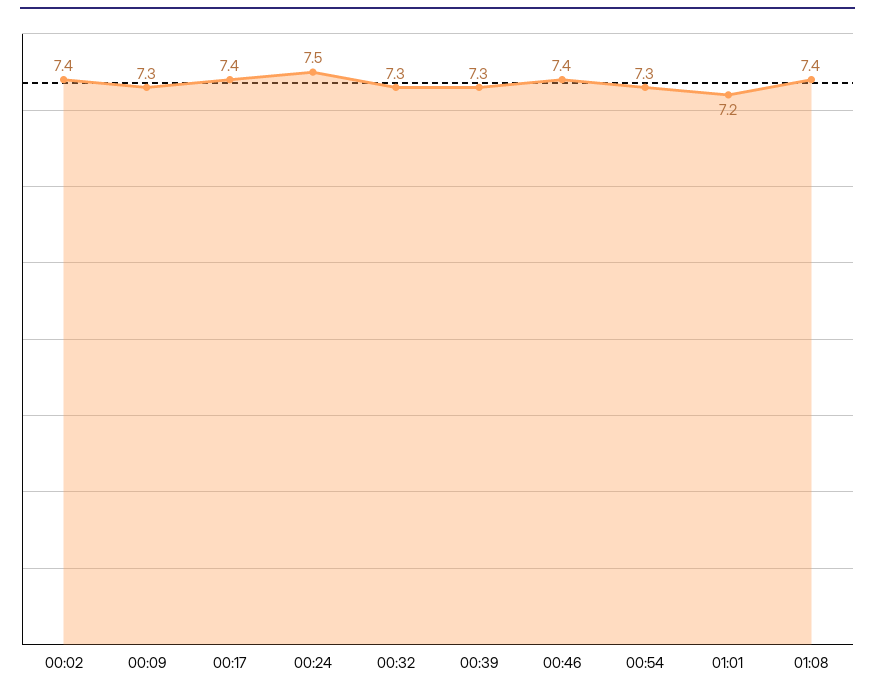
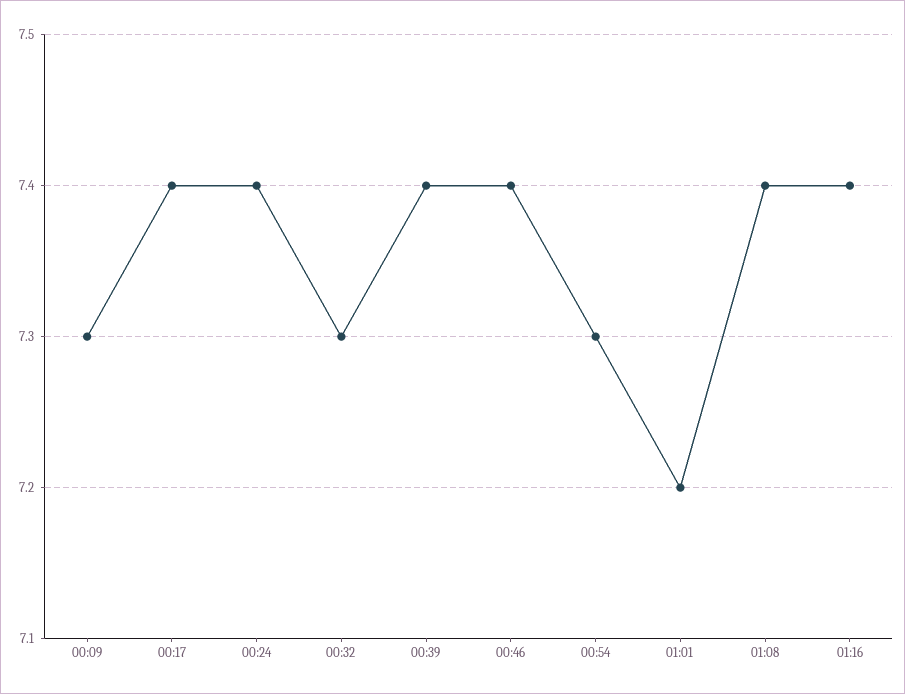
00:02: 7.4 -> none
00:24: 7.5 -> 7.4
00:39: 7.3 -> 7.4
01:16: none -> 7.4

